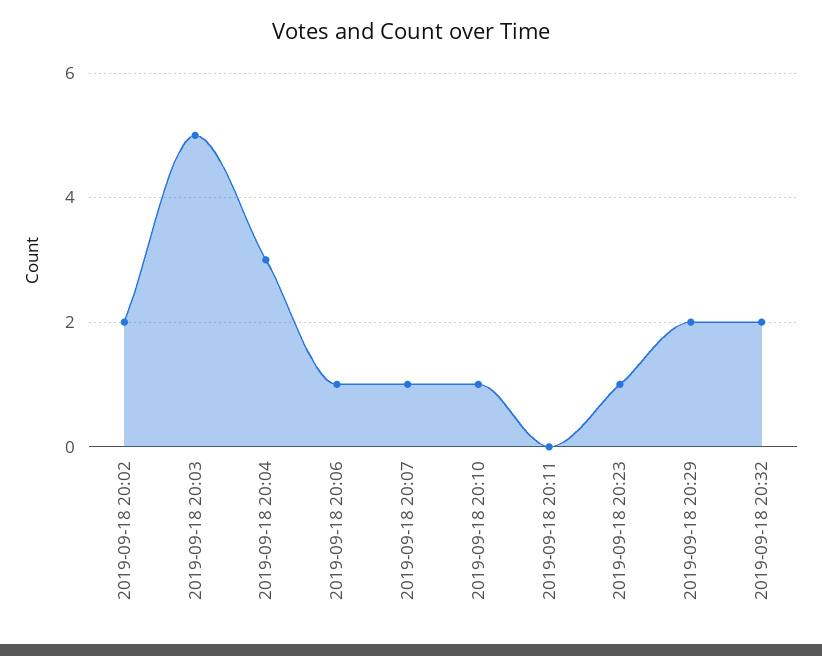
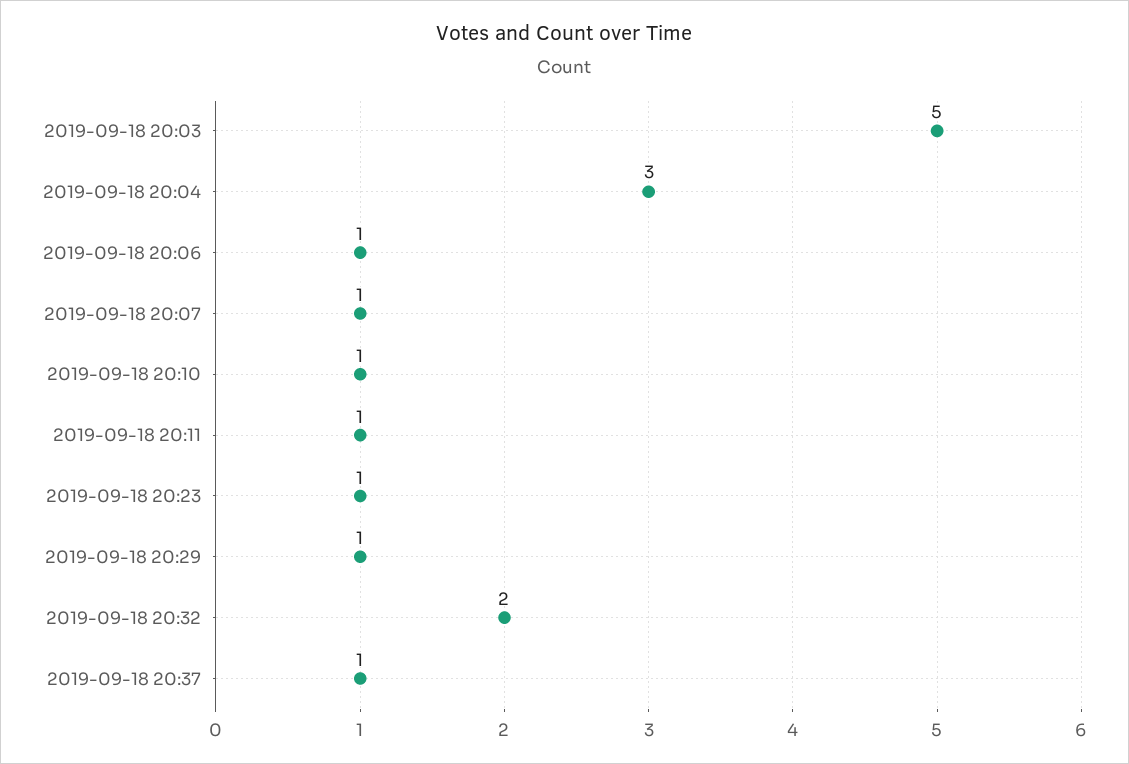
2019-09-18 20:02: 2 -> none
2019-09-18 20:11: 0 -> 1
2019-09-18 20:29: 2 -> 1
2019-09-18 20:37: none -> 1

